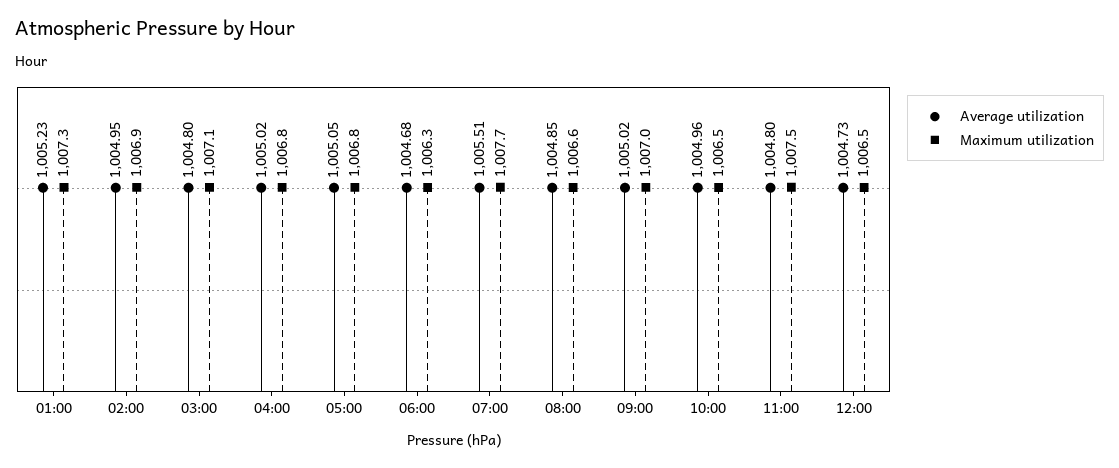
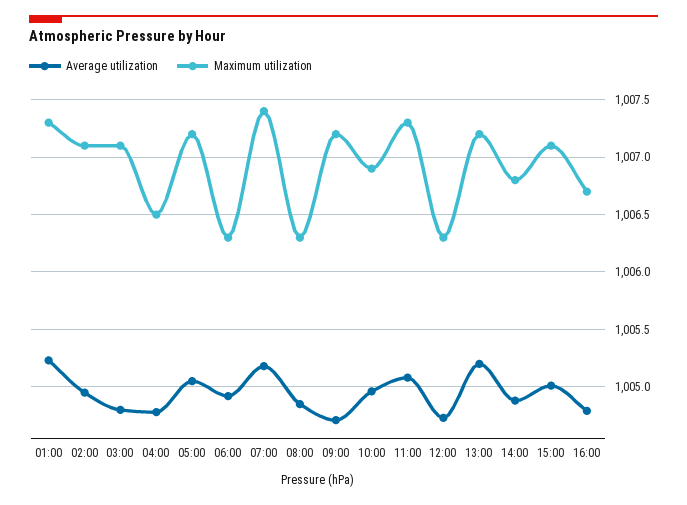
Maximum utilization, 02:00: 1006.9 -> 1007.1
Average utilization, 04:00: 1005.02 -> 1004.8
Maximum utilization, 04:00: 1006.8 -> 1006.5
Maximum utilization, 05:00: 1006.8 -> 1007.2
Average utilization, 06:00: 1004.68 -> 1004.9
Average utilization, 07:00: 1005.51 -> 1005.2
Maximum utilization, 07:00: 1007.7 -> 1007.4
Maximum utilization, 08:00: 1006.6 -> 1006.3
Average utilization, 09:00: 1005.02 -> 1004.7
Maximum utilization, 09:00: 1007 -> 1007.2
Maximum utilization, 10:00: 1006.5 -> 1006.9
Average utilization, 11:00: 1004.8 -> 1005.1
Maximum utilization, 11:00: 1007.5 -> 1007.3
Maximum utilization, 12:00: 1006.5 -> 1006.3
Average utilization, 13:00: none -> 1005.2
Maximum utilization, 13:00: none -> 1007.2
Average utilization, 14:00: none -> 1004.9
Maximum utilization, 14:00: none -> 1006.8
Average utilization, 15:00: none -> 1005
Maximum utilization, 15:00: none -> 1007.1
Average utilization, 16:00: none -> 1004.8
Maximum utilization, 16:00: none -> 1006.7

